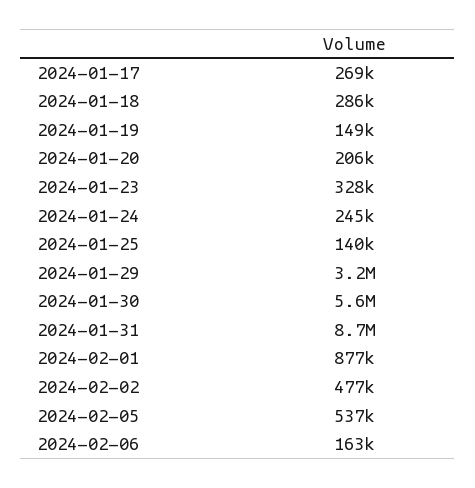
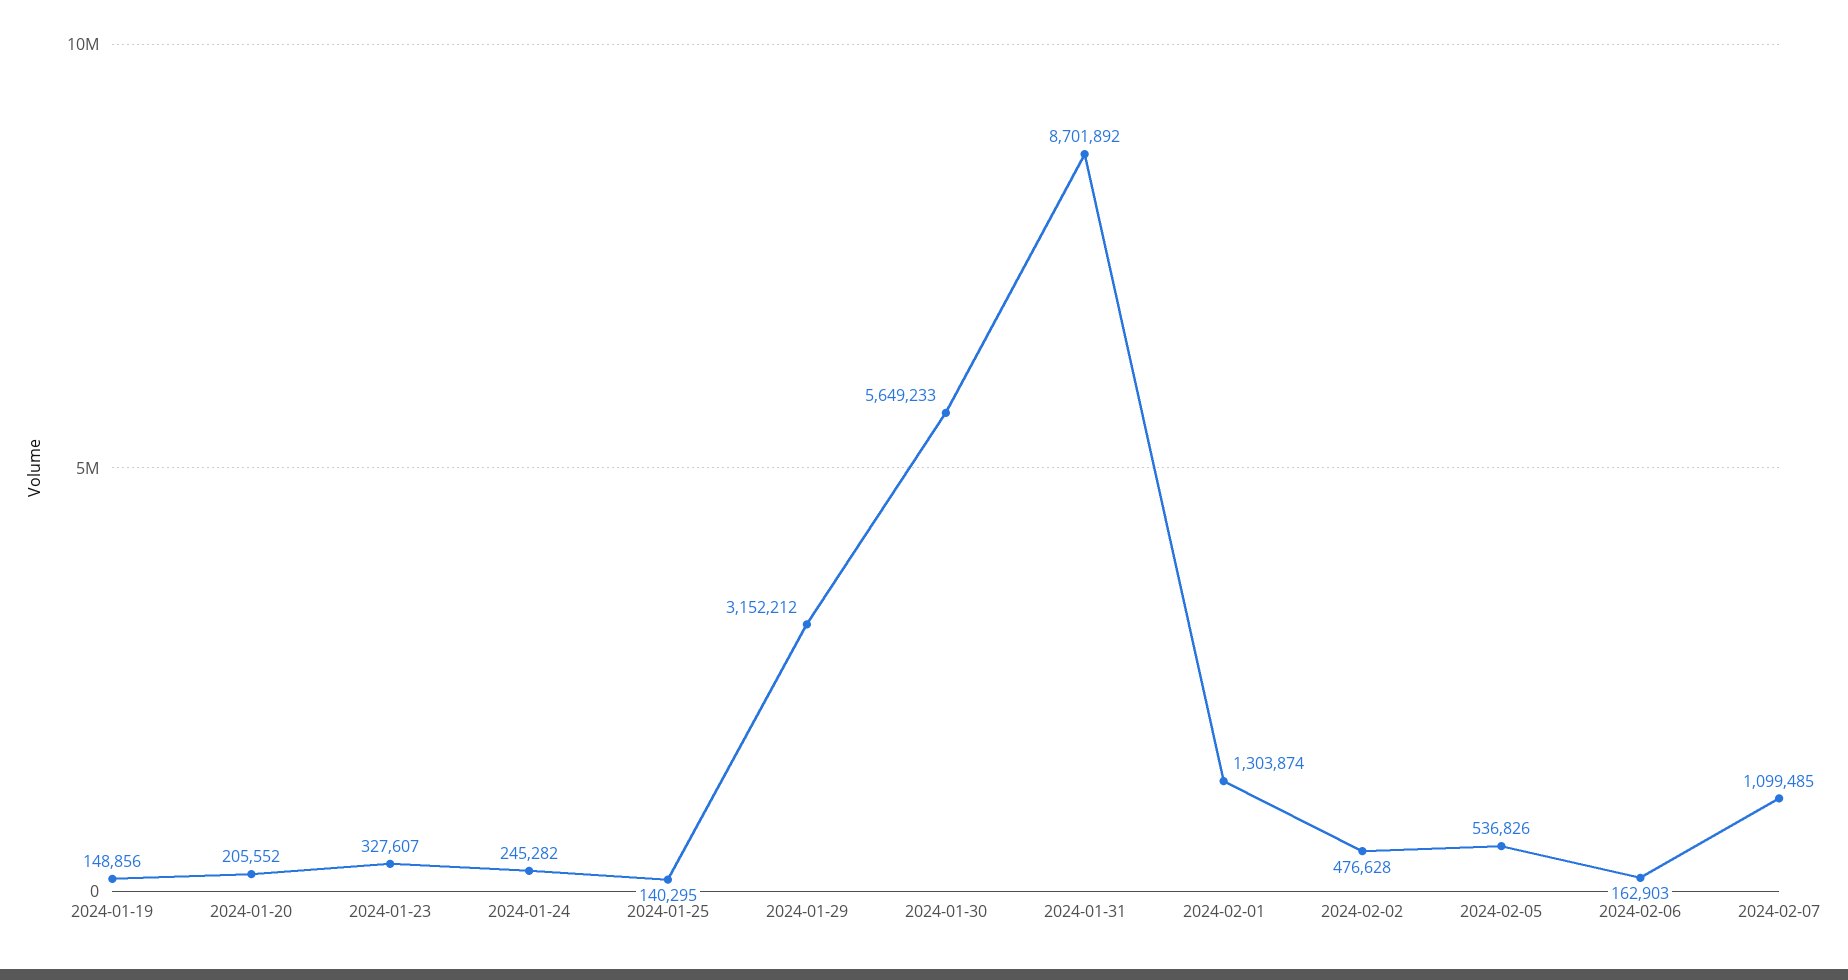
2024-01-17: 269000 -> none
2024-01-18: 286000 -> none
2024-02-01: 877000 -> 1303874
2024-02-07: none -> 1099485

